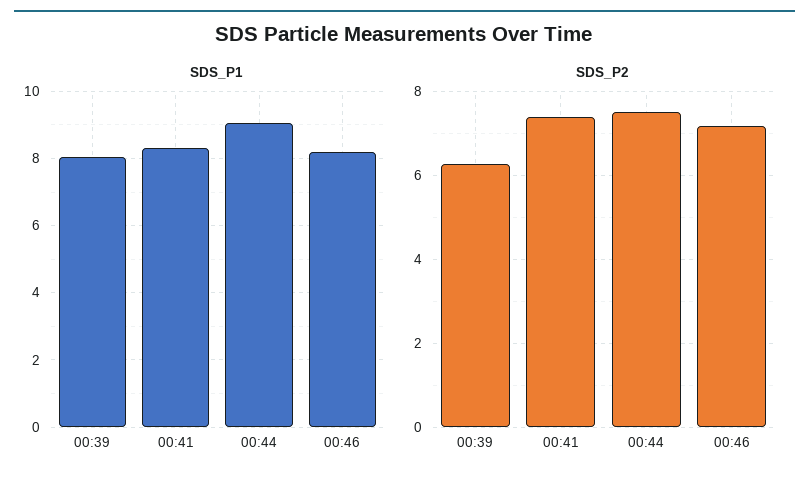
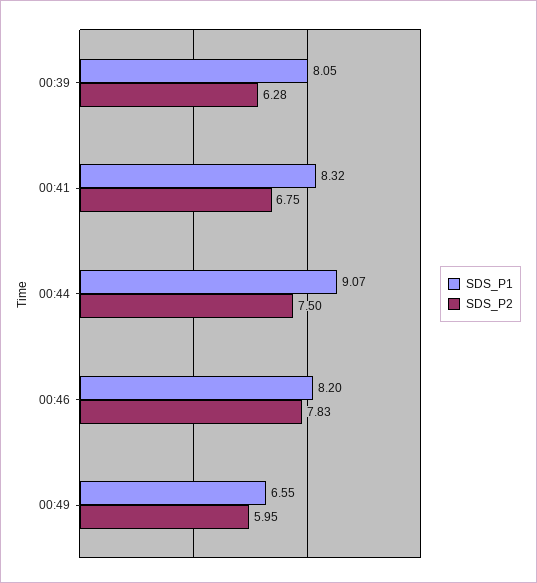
SDS_P2, 00:41: 7.4 -> 6.75
SDS_P2, 00:46: 7.2 -> 7.83
SDS_P1, 00:49: none -> 6.55
SDS_P2, 00:49: none -> 5.95

